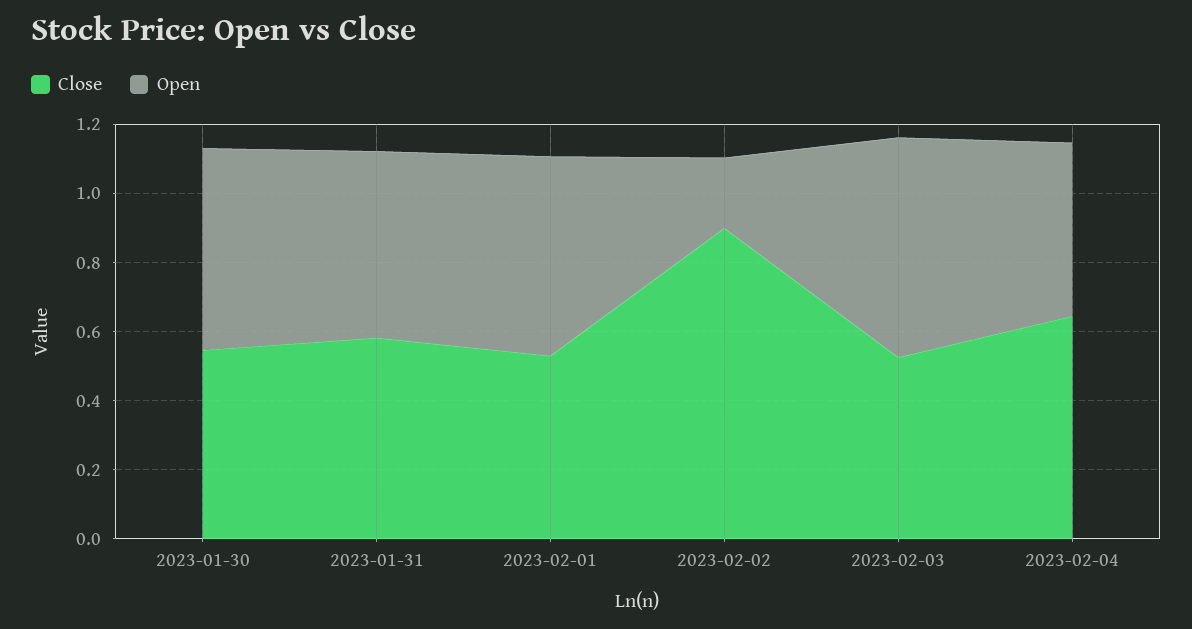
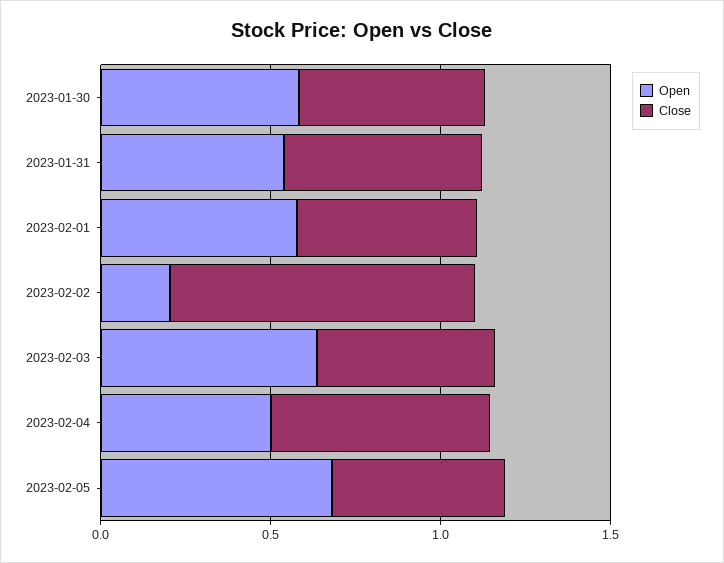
Open, 2023-02-05: none -> 0.7
Close, 2023-02-05: none -> 0.5

